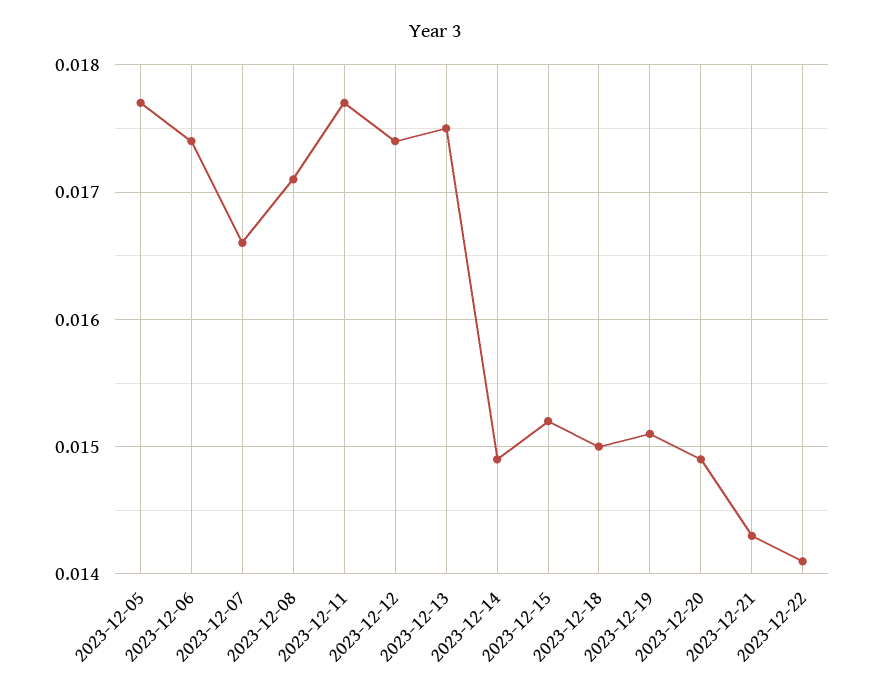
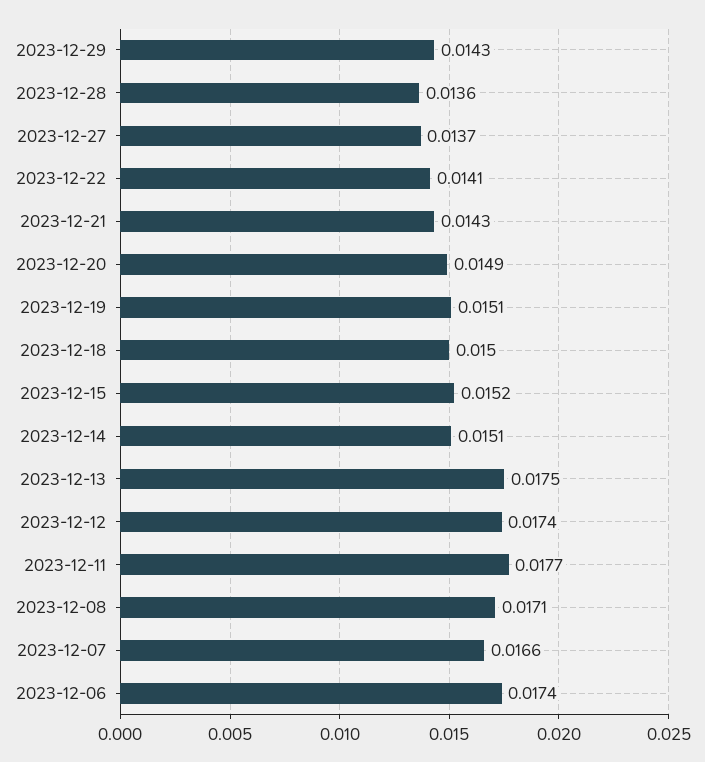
2023-12-05: 0.0177 -> none
2023-12-14: 0.0149 -> 0.0151
2023-12-29: none -> 0.0143
2023-12-28: none -> 0.0136
2023-12-27: none -> 0.0137

